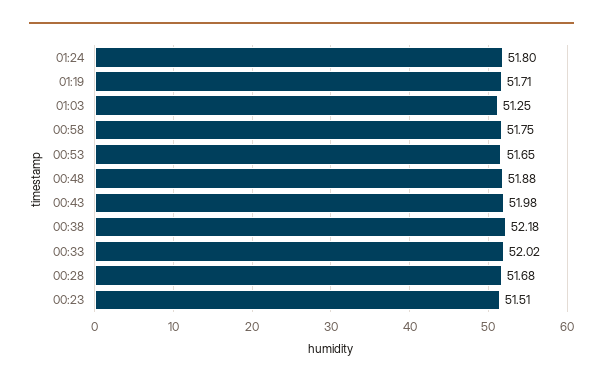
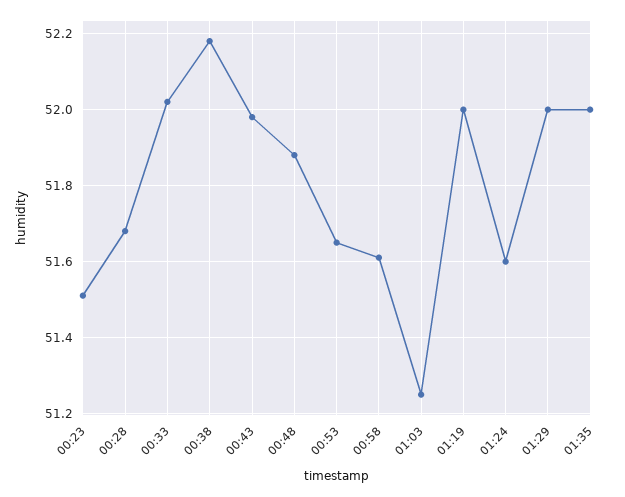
01:24: 51.8 -> 51.6
01:19: 51.71 -> 52
00:58: 51.75 -> 51.6
01:29: none -> 52
01:35: none -> 52

